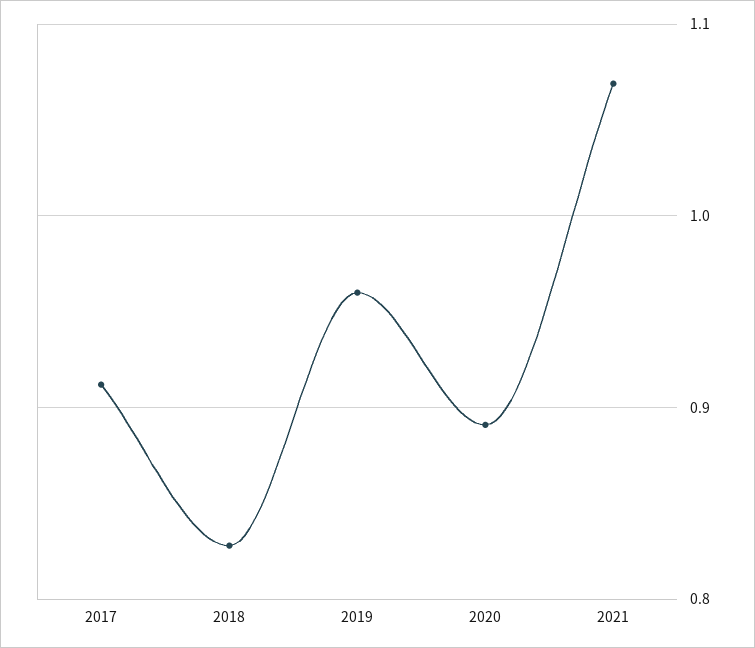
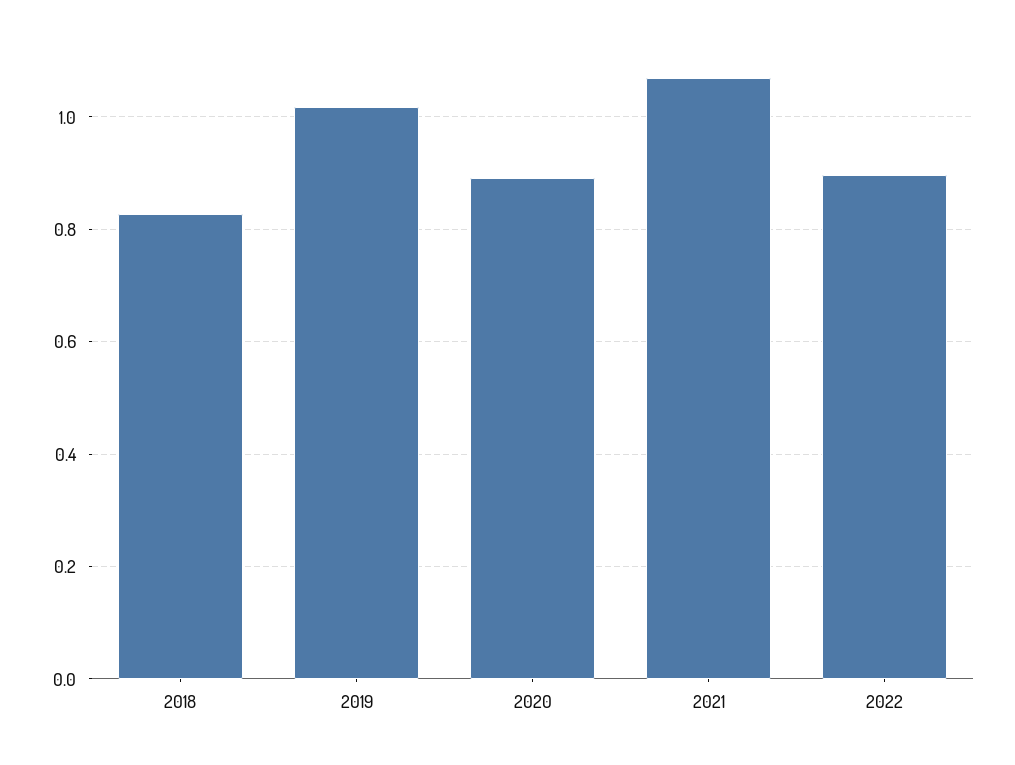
2017: 0.91 -> none
2019: 0.96 -> 1.02
2022: none -> 0.9

